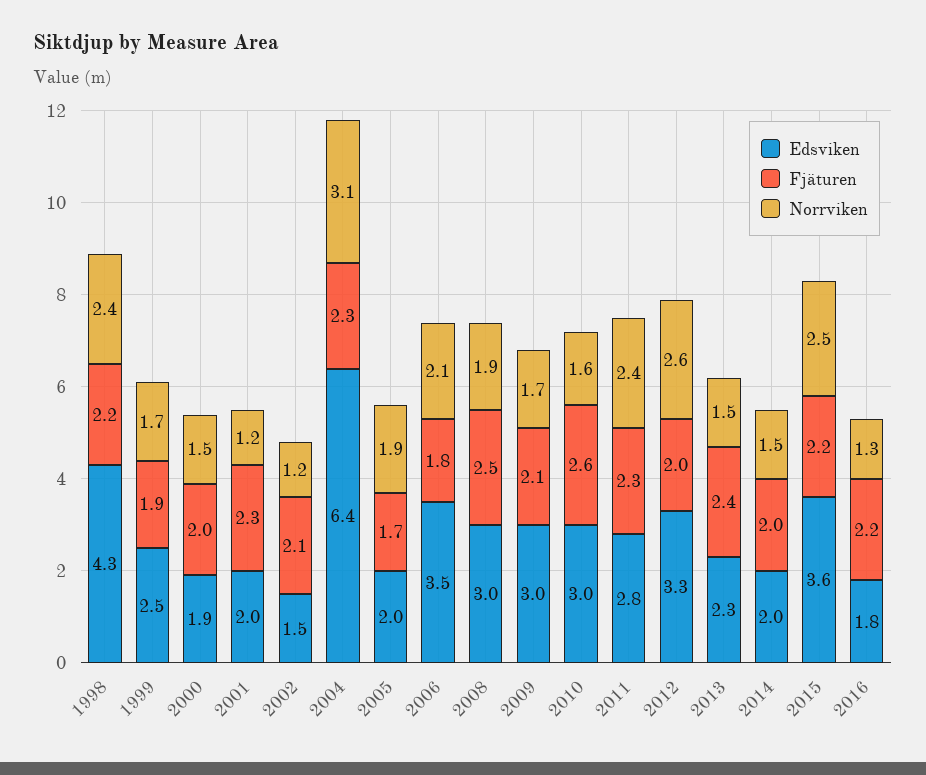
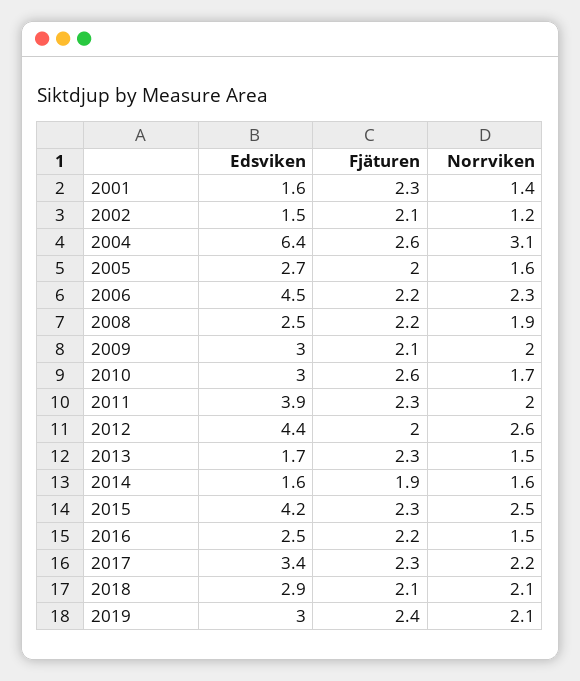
Edsviken, 1998: 4.3 -> none
Fjäturen, 1998: 2.2 -> none
Norrviken, 1998: 2.4 -> none
Edsviken, 1999: 2.5 -> none
Fjäturen, 1999: 1.9 -> none
Norrviken, 1999: 1.7 -> none
Edsviken, 2000: 1.9 -> none
Fjäturen, 2000: 2 -> none
Norrviken, 2000: 1.5 -> none
Edsviken, 2001: 2 -> 1.6
Norrviken, 2001: 1.2 -> 1.4
Fjäturen, 2004: 2.3 -> 2.6
Edsviken, 2005: 2 -> 2.7
Fjäturen, 2005: 1.7 -> 2
Norrviken, 2005: 1.9 -> 1.6
Edsviken, 2006: 3.5 -> 4.5
Fjäturen, 2006: 1.8 -> 2.2
Norrviken, 2006: 2.1 -> 2.3
Edsviken, 2008: 3 -> 2.5
Fjäturen, 2008: 2.5 -> 2.2
Norrviken, 2009: 1.7 -> 2
Norrviken, 2010: 1.6 -> 1.7
Edsviken, 2011: 2.8 -> 3.9
Norrviken, 2011: 2.4 -> 2
Edsviken, 2012: 3.3 -> 4.4
Edsviken, 2013: 2.3 -> 1.7
Fjäturen, 2013: 2.4 -> 2.3
Edsviken, 2014: 2 -> 1.6
Fjäturen, 2014: 2 -> 1.9
Norrviken, 2014: 1.5 -> 1.6
Edsviken, 2015: 3.6 -> 4.2
Fjäturen, 2015: 2.2 -> 2.3
Edsviken, 2016: 1.8 -> 2.5
Norrviken, 2016: 1.3 -> 1.5
Edsviken, 2017: none -> 3.4
Fjäturen, 2017: none -> 2.3
Norrviken, 2017: none -> 2.2
Edsviken, 2018: none -> 2.9
Fjäturen, 2018: none -> 2.1
Norrviken, 2018: none -> 2.1
Edsviken, 2019: none -> 3
Fjäturen, 2019: none -> 2.4
Norrviken, 2019: none -> 2.1

